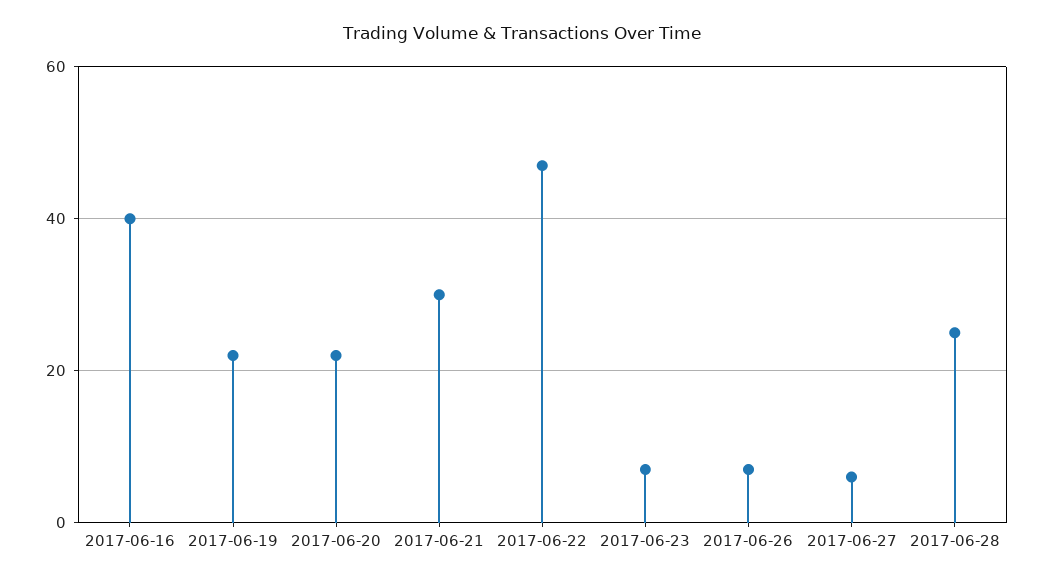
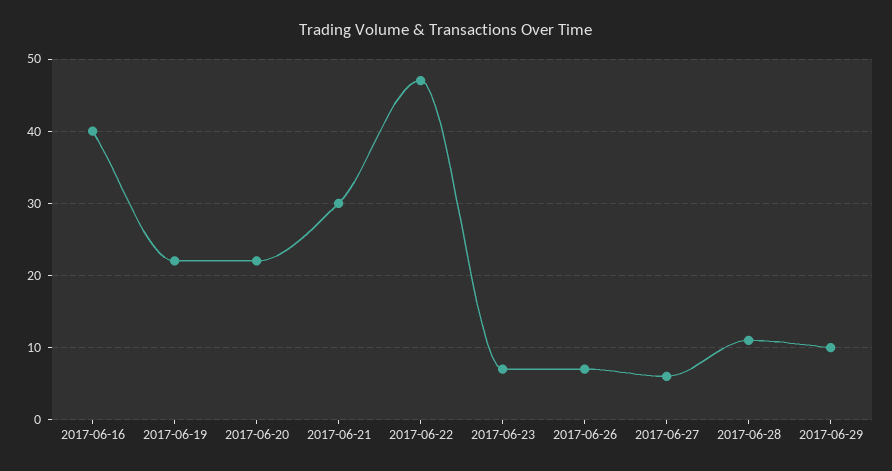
2017-06-28: 25 -> 11
2017-06-29: none -> 10

